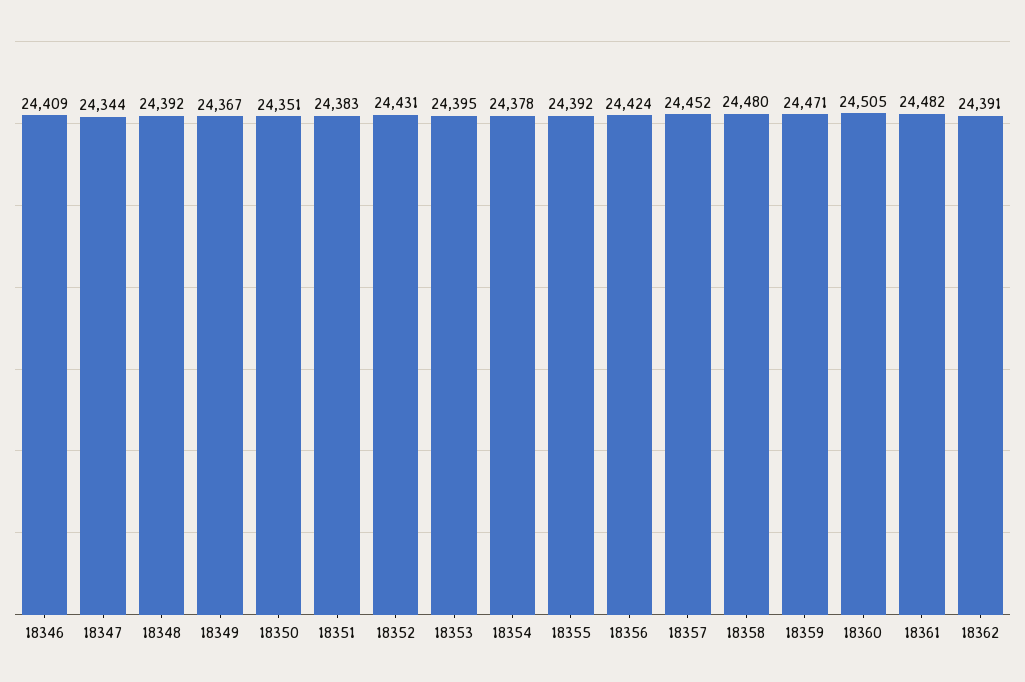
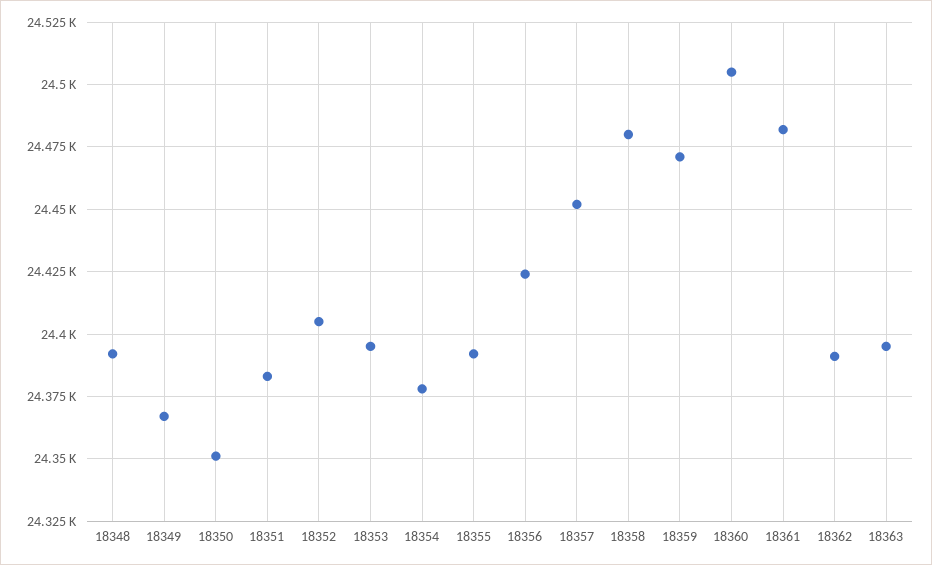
18346: 24409 -> none
18347: 24344 -> none
18352: 24431 -> 24405
18363: none -> 24395

